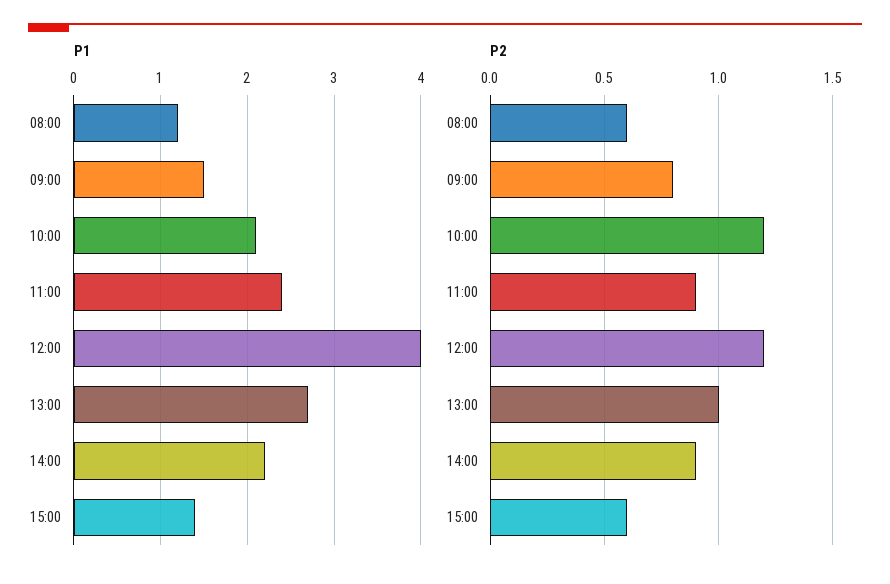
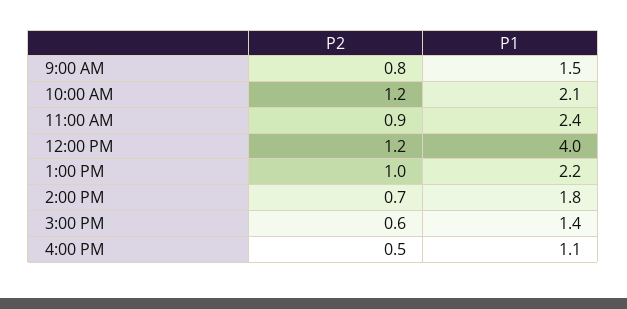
P1, 08:00: 1.2 -> none
P1, 13:00: 2.7 -> 2.2
P1, 14:00: 2.2 -> 1.8
P2, 08:00: 0.6 -> none
P2, 14:00: 0.9 -> 0.7
P2, 4:00 PM: none -> 0.5
P1, 4:00 PM: none -> 1.1

